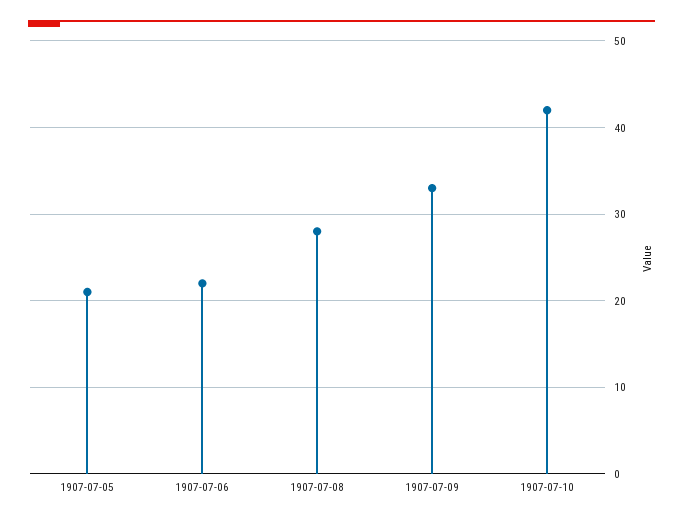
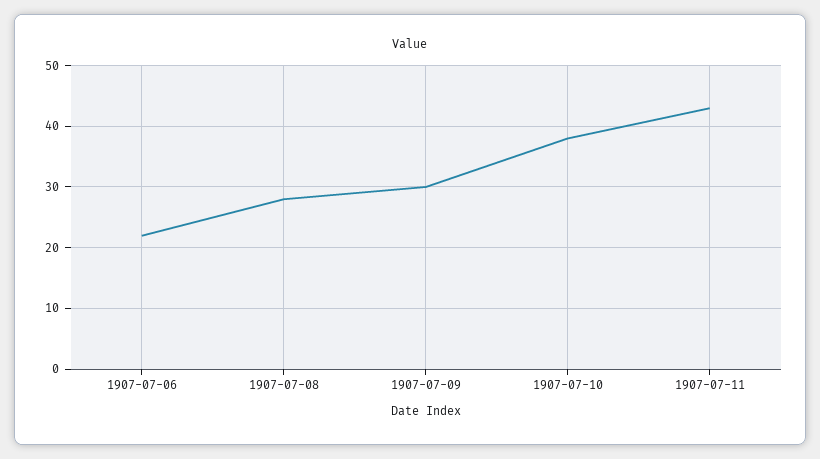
1907-07-05: 21 -> none
1907-07-09: 33 -> 30
1907-07-10: 42 -> 38
1907-07-11: none -> 43

